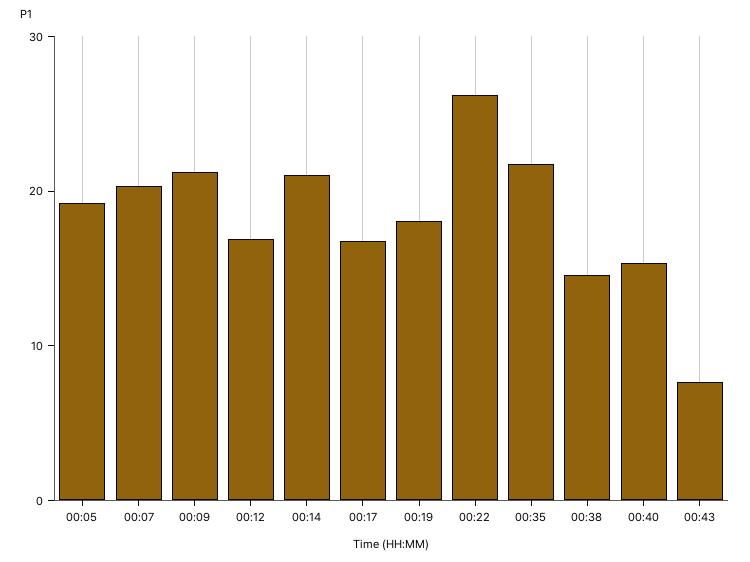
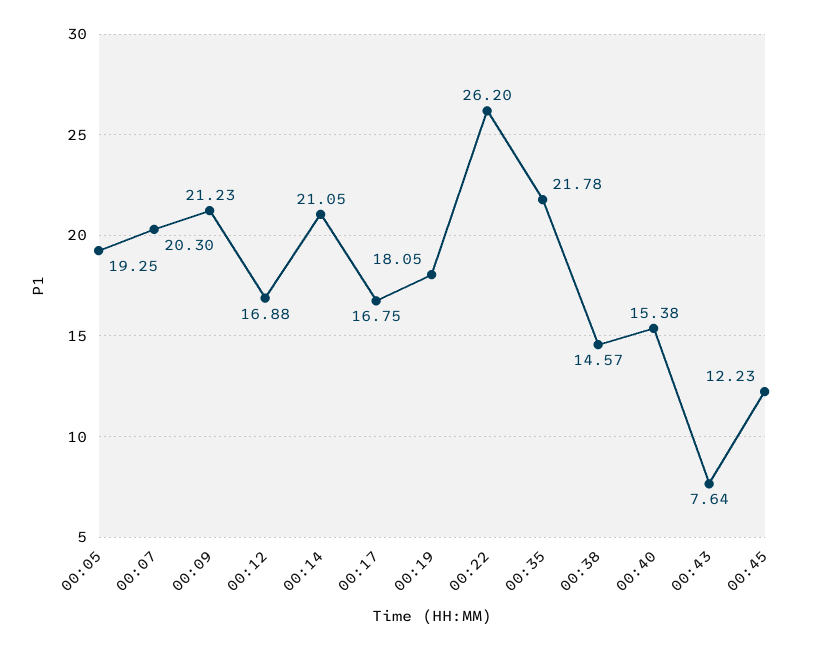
00:45: none -> 12.23

